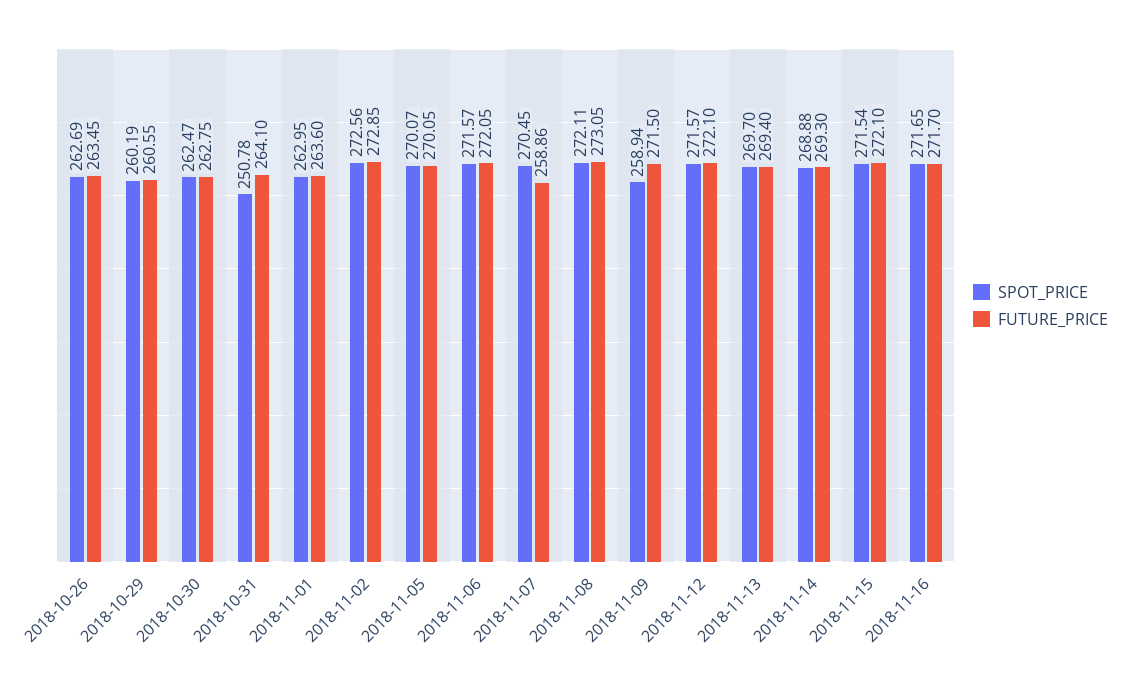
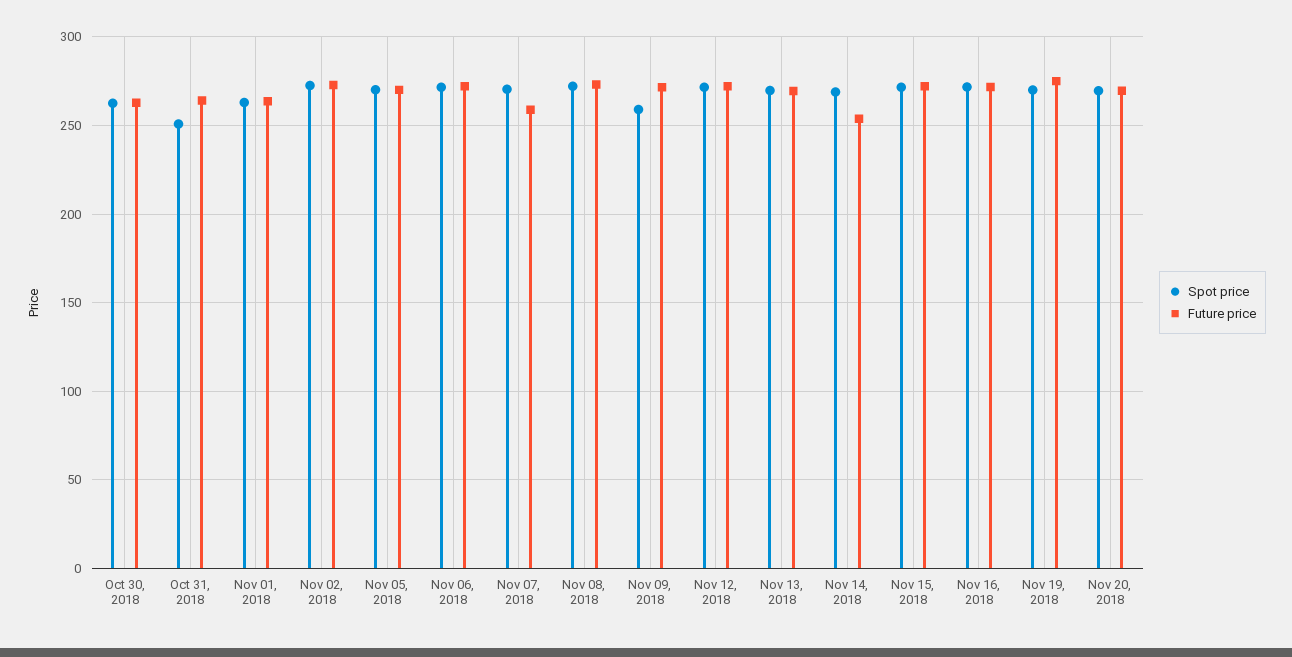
SPOT_PRICE, 2018-10-26: 262.69 -> none
FUTURE_PRICE, 2018-10-26: 263.45 -> none
SPOT_PRICE, 2018-10-29: 260.19 -> none
FUTURE_PRICE, 2018-10-29: 260.55 -> none
FUTURE_PRICE, 2018-11-14: 269.3 -> 255
SPOT_PRICE, Nov 19, 2018: none -> 270
FUTURE_PRICE, Nov 19, 2018: none -> 275
SPOT_PRICE, Nov 20, 2018: none -> 270
FUTURE_PRICE, Nov 20, 2018: none -> 270

